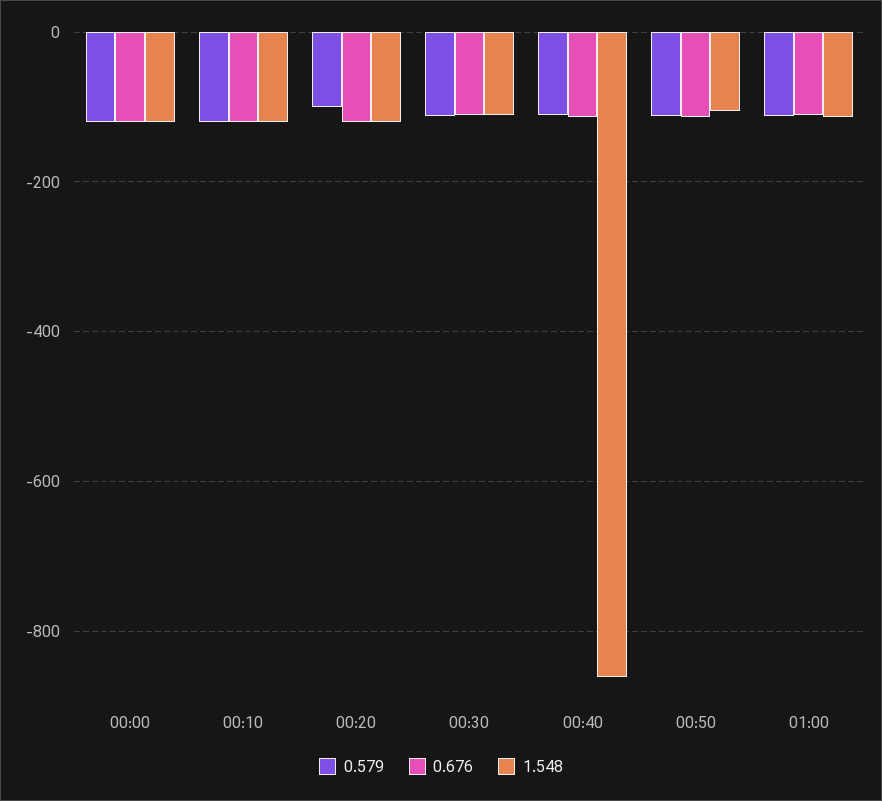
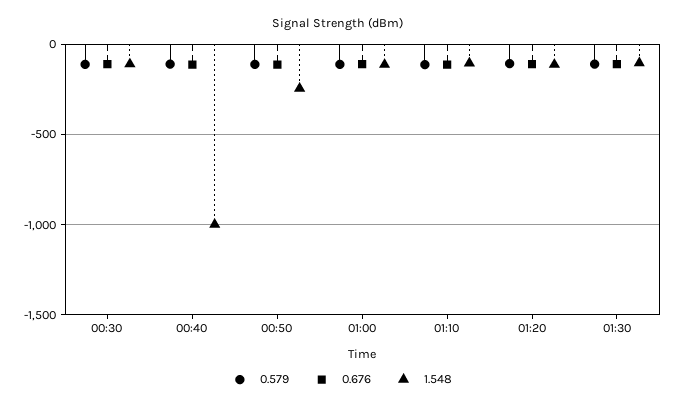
0.579, 00:00: -120 -> none
0.676, 00:00: -120 -> none
1.548, 00:00: -120 -> none
0.579, 00:10: -120 -> none
0.676, 00:10: -120 -> none
1.548, 00:10: -120 -> none
0.579, 00:20: -100 -> none
0.676, 00:20: -120 -> none
1.548, 00:20: -120 -> none
1.548, 00:40: -860 -> -1000
1.548, 00:50: -100 -> -250
0.579, 01:10: none -> -100
0.676, 01:10: none -> -100
1.548, 01:10: none -> -100
0.579, 01:20: none -> -100
0.676, 01:20: none -> -100
1.548, 01:20: none -> -100
0.579, 01:30: none -> -100
0.676, 01:30: none -> -100
1.548, 01:30: none -> -100

